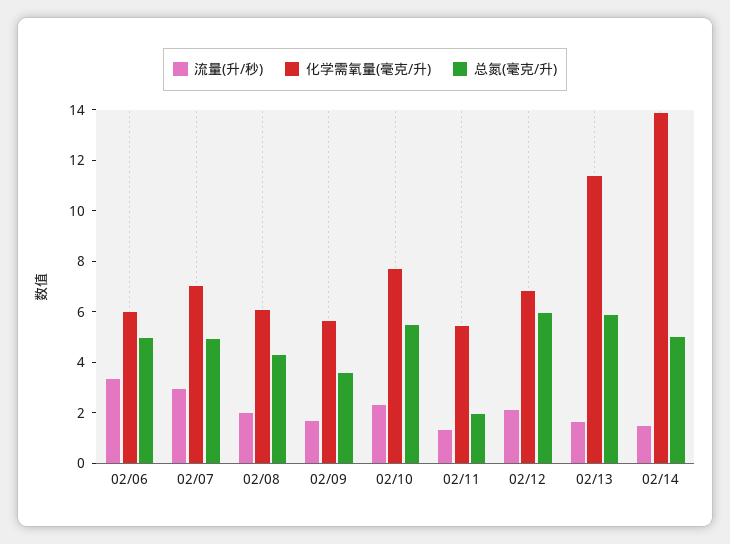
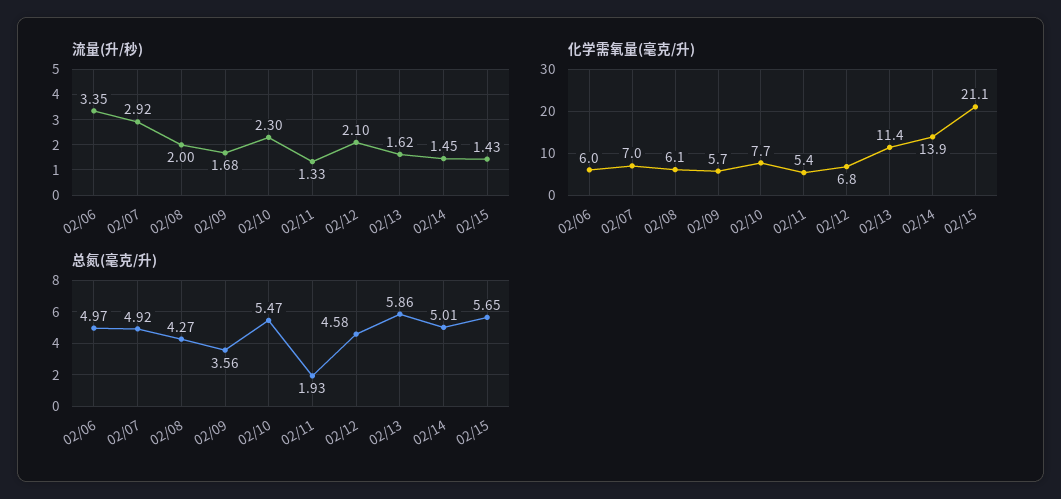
总氮(毫克/升), 02/12: 6 -> 4.58
流量(升/秒), 02/15: none -> 1.43
化学需氧量(毫克/升), 02/15: none -> 21.1
总氮(毫克/升), 02/15: none -> 5.65

